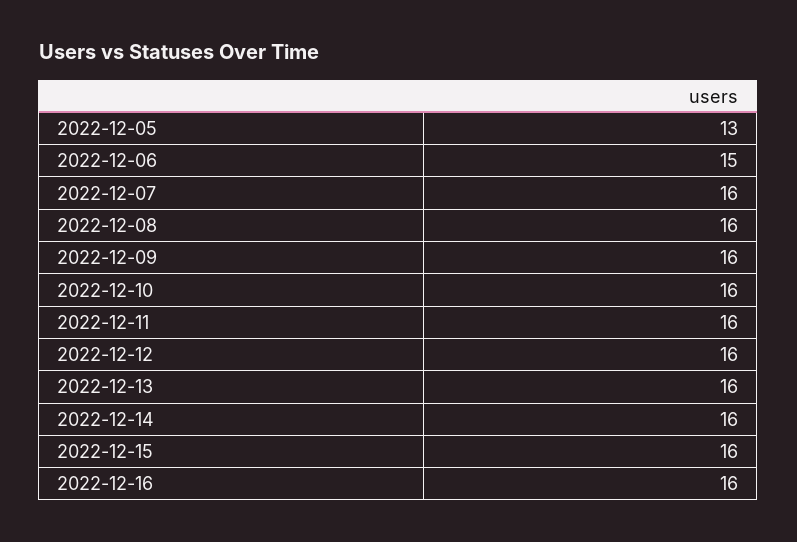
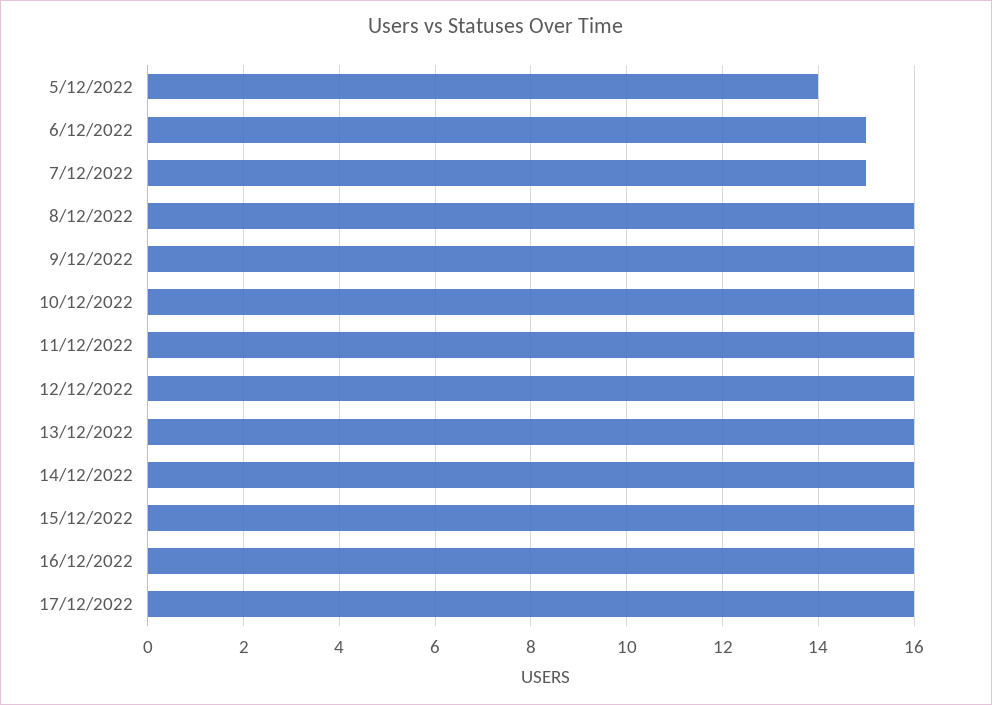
2022-12-05: 13 -> 14
2022-12-07: 16 -> 15
17/12/2022: none -> 16

